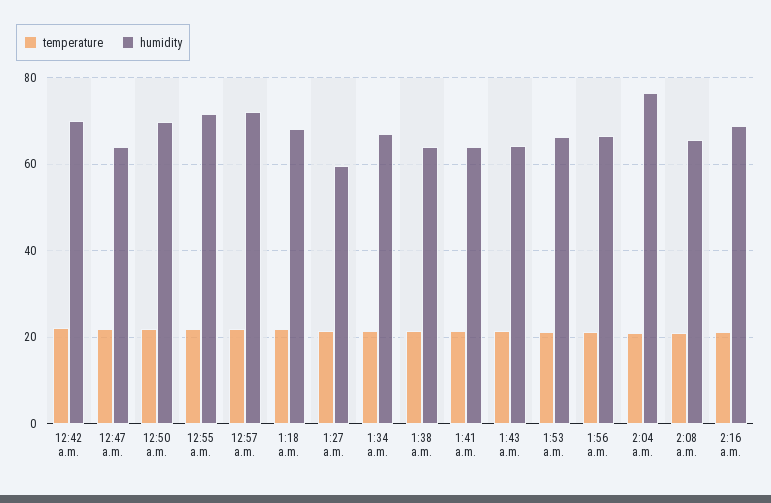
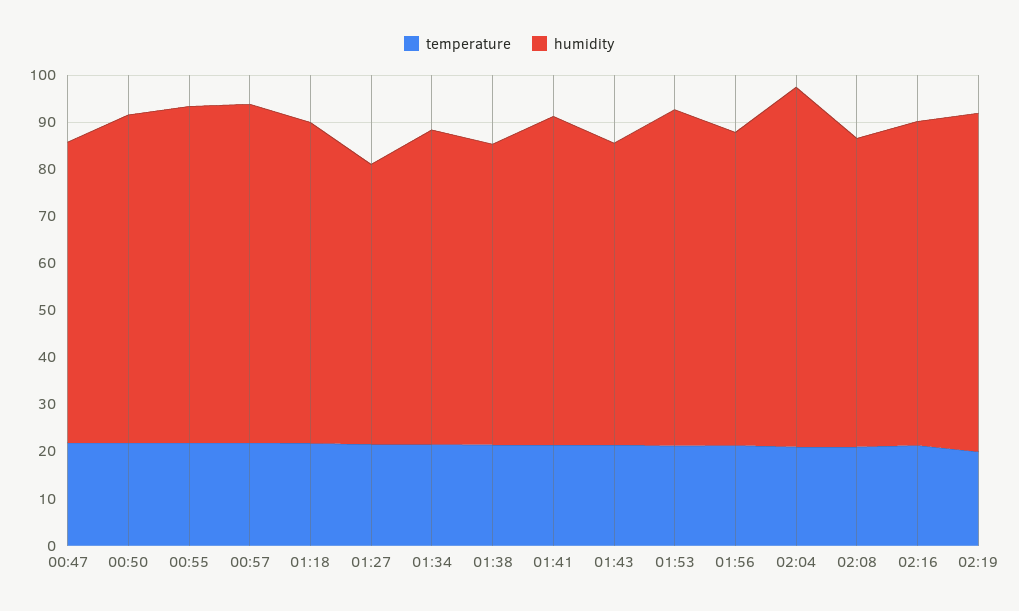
temperature, 12:42 a.m.: 22 -> none
humidity, 12:42 a.m.: 70 -> none
humidity, 1:41 a.m.: 64 -> 70
humidity, 1:53 a.m.: 66 -> 72
temperature, 02:19: none -> 20
humidity, 02:19: none -> 72

